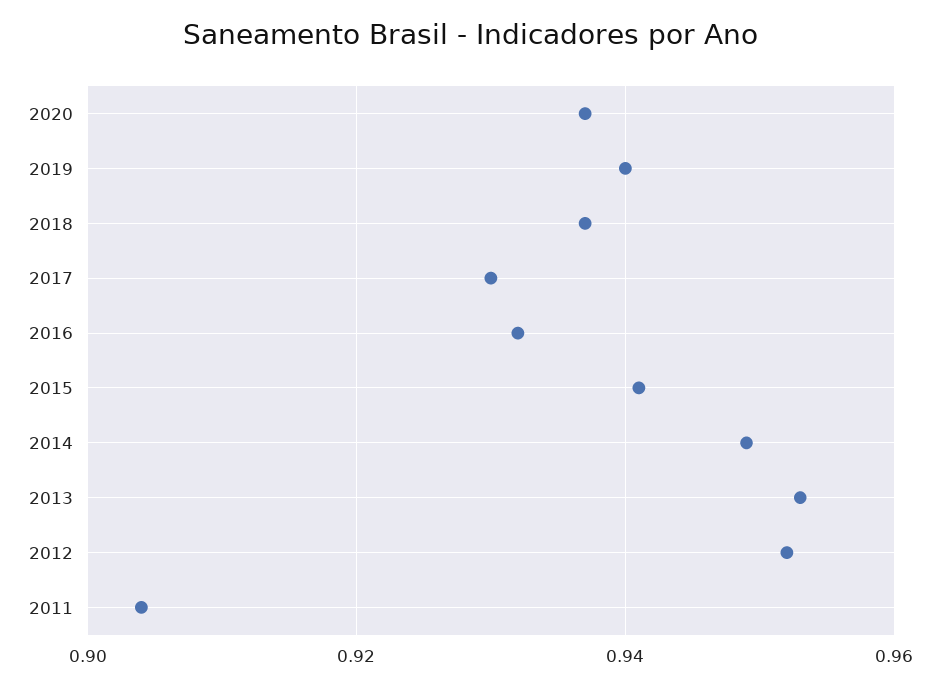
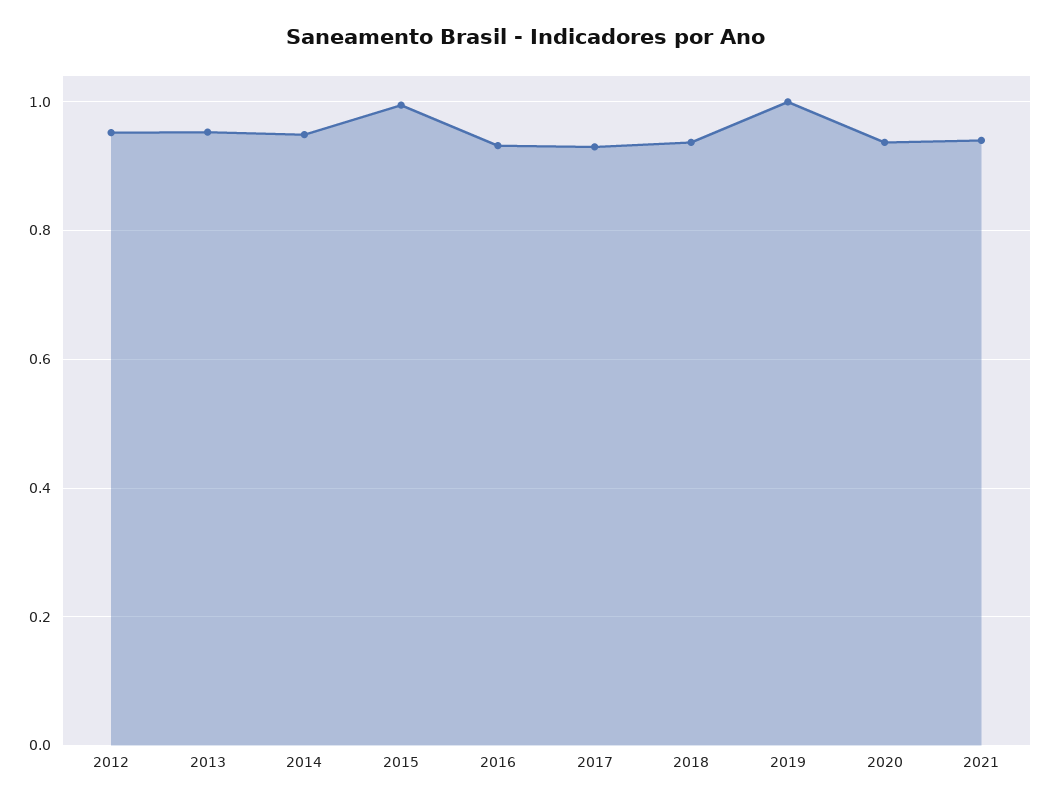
2019: 0.94 -> 1
2015: 0.94 -> 1
2011: 0.905 -> none
2021: none -> 0.94

